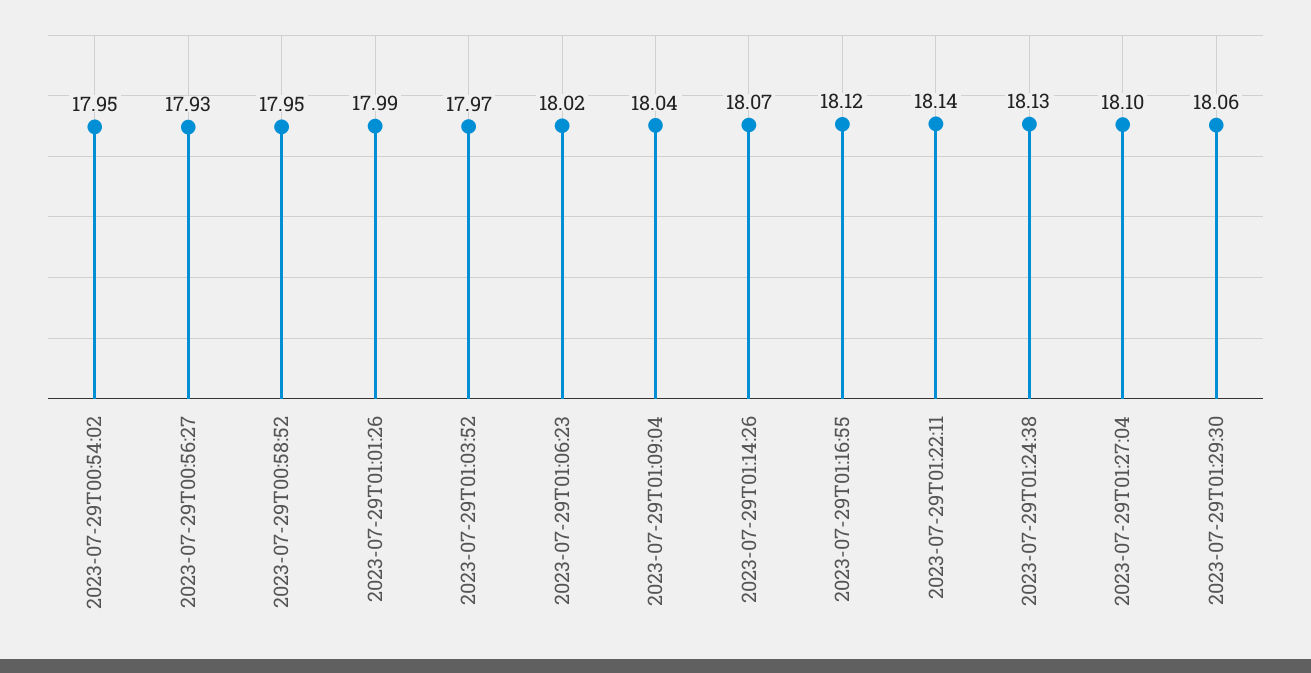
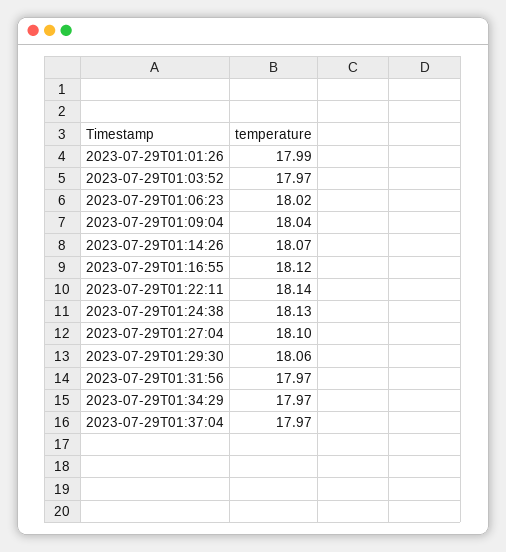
2023-07-29T00:54:02: 17.95 -> none
2023-07-29T00:56:27: 17.93 -> none
2023-07-29T00:58:52: 17.95 -> none
2023-07-29T01:31:56: none -> 17.97
2023-07-29T01:34:29: none -> 17.97
2023-07-29T01:37:04: none -> 17.97

